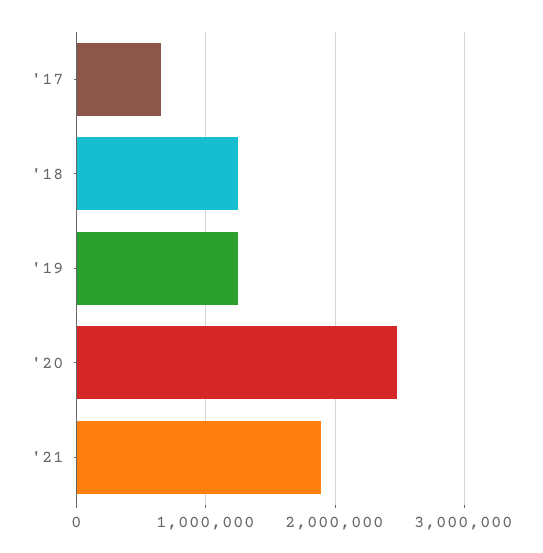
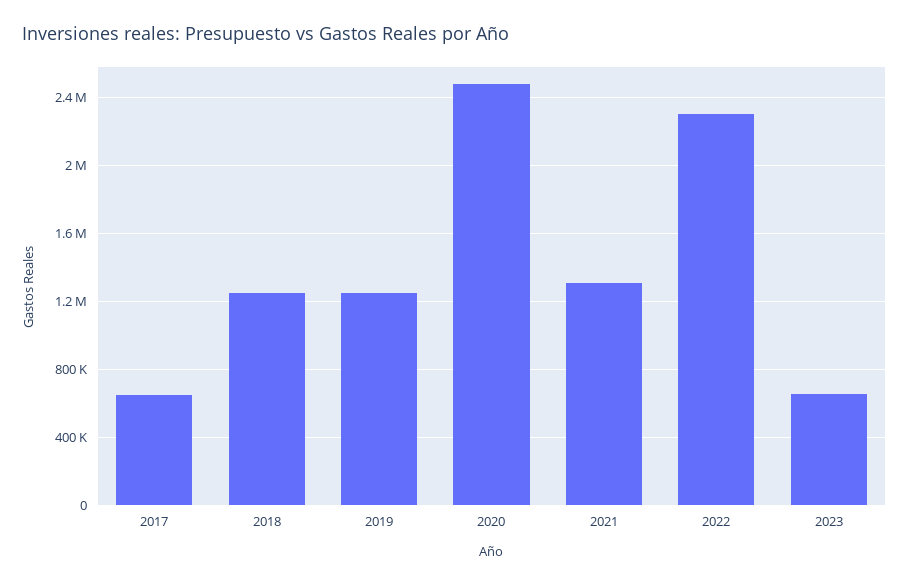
'21: 1900000 -> 1300000
2022: none -> 2300000
2023: none -> 650000

